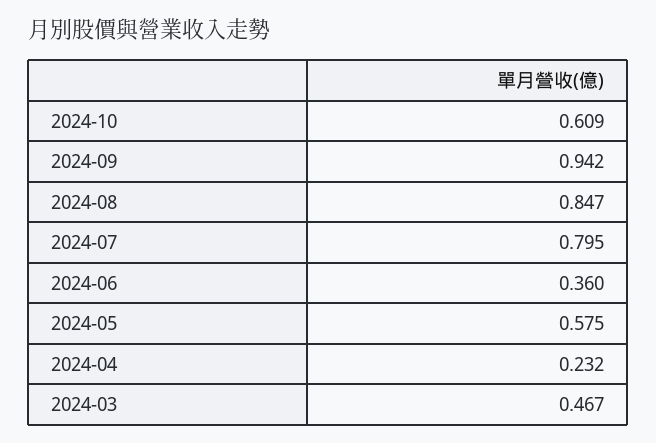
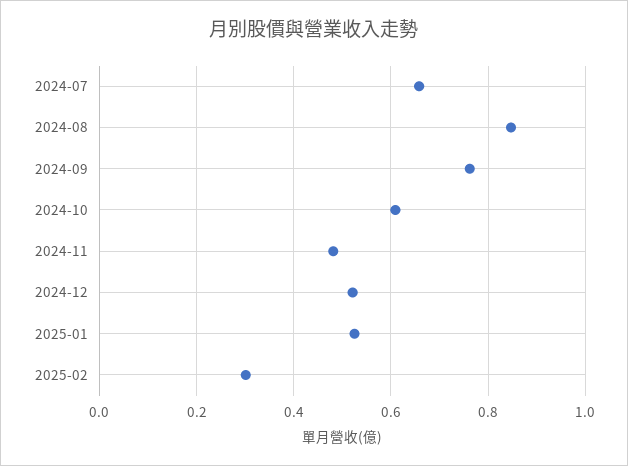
2024-09: 0.942 -> 0.76
2024-07: 0.795 -> 0.66
2024-06: 0.36 -> none
2024-05: 0.575 -> none
2024-04: 0.232 -> none
2024-03: 0.467 -> none
2024-11: none -> 0.48
2024-12: none -> 0.52
2025-01: none -> 0.52
2025-02: none -> 0.3

